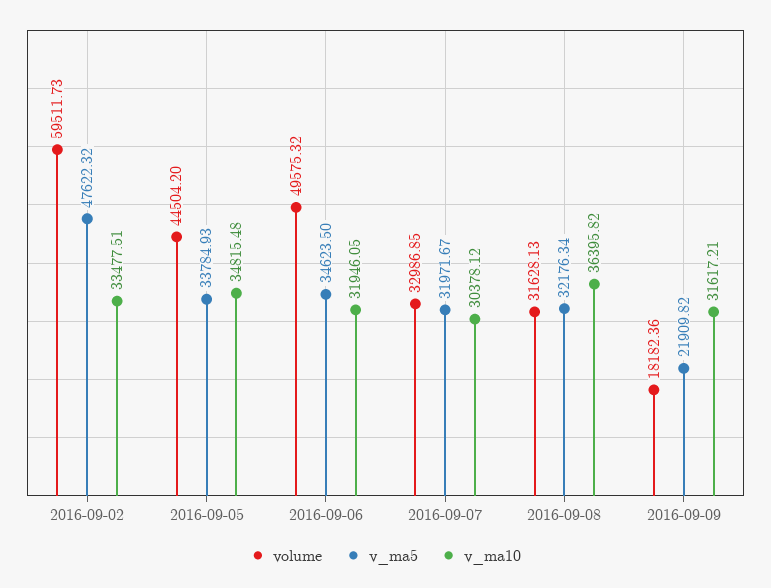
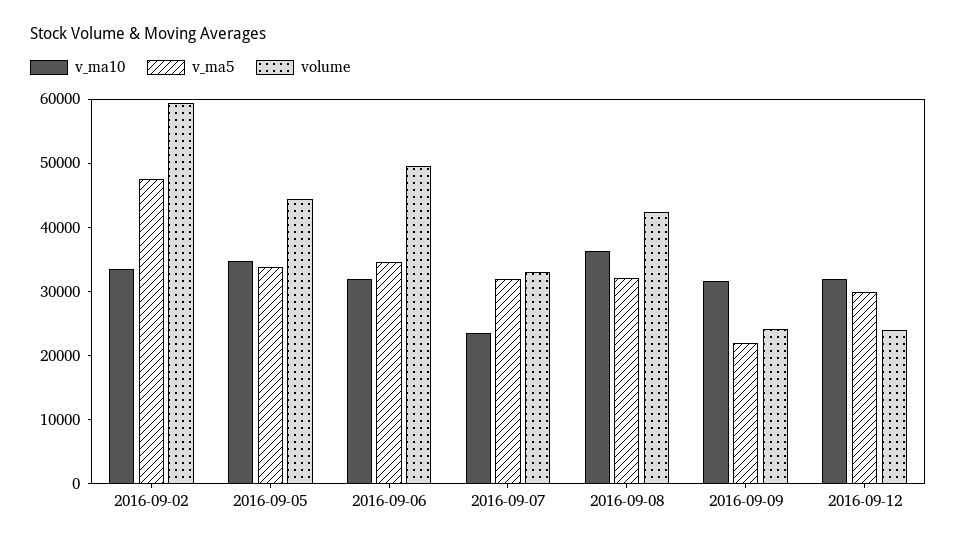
v_ma10, 2016-09-07: 30378.12 -> 24000
volume, 2016-09-08: 31628.13 -> 42000
volume, 2016-09-09: 18182.36 -> 24000
v_ma10, 2016-09-12: none -> 32000
v_ma5, 2016-09-12: none -> 30000
volume, 2016-09-12: none -> 24000

